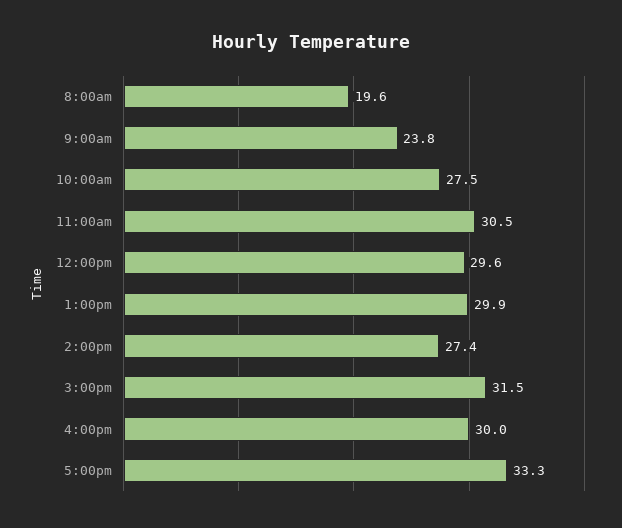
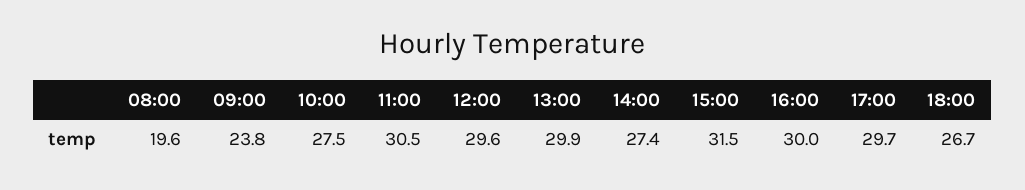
5:00pm: 33.3 -> 29.7
18:00: none -> 26.7

